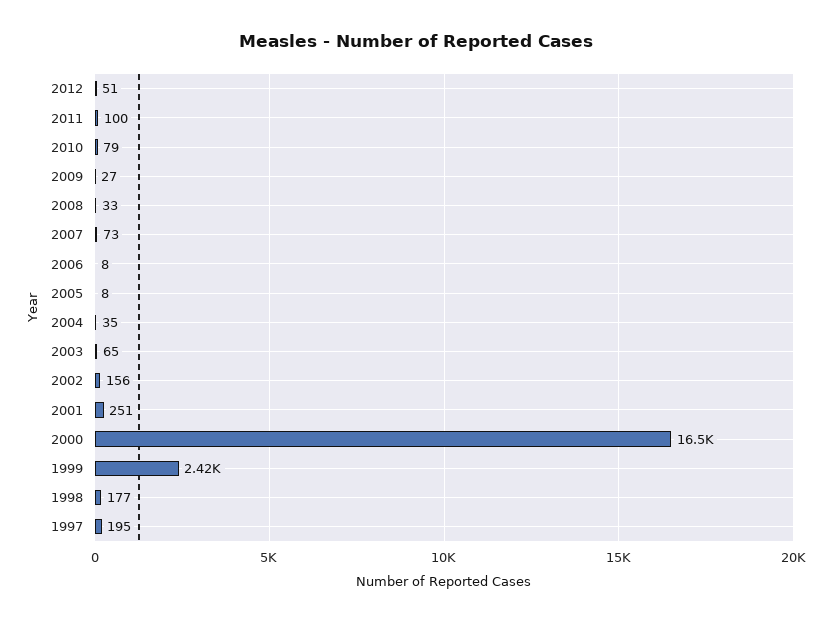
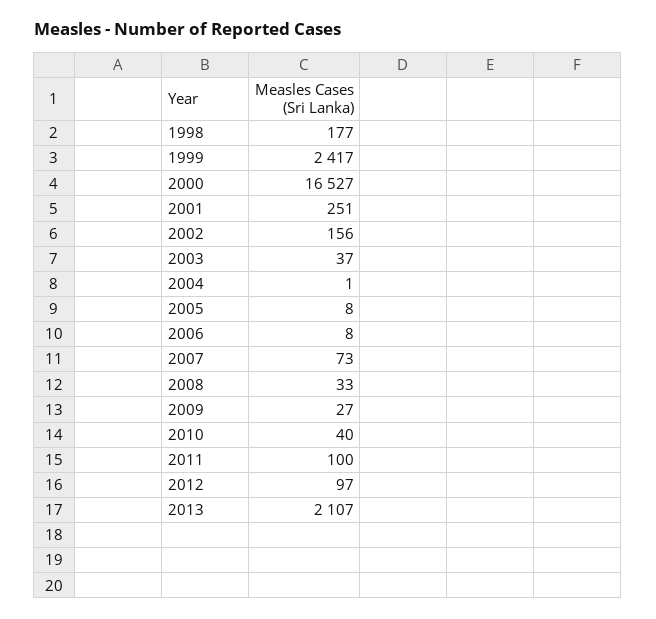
2012: 51 -> 97
2010: 79 -> 40
2004: 35 -> 1
2003: 65 -> 37
1997: 195 -> none
2013: none -> 2107

